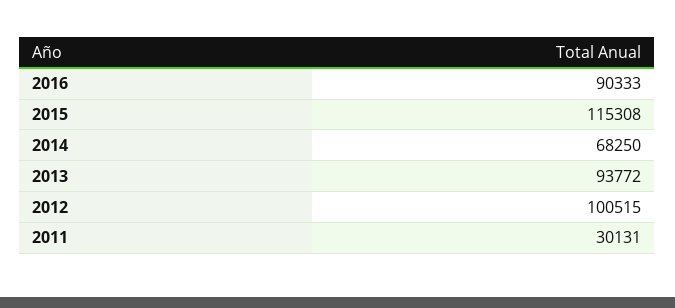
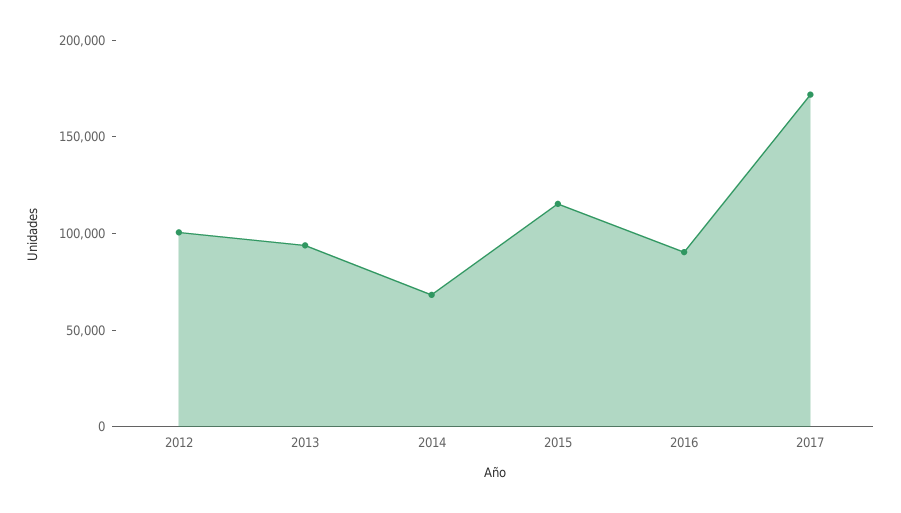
2011: 30131 -> none
2017: none -> 170000

